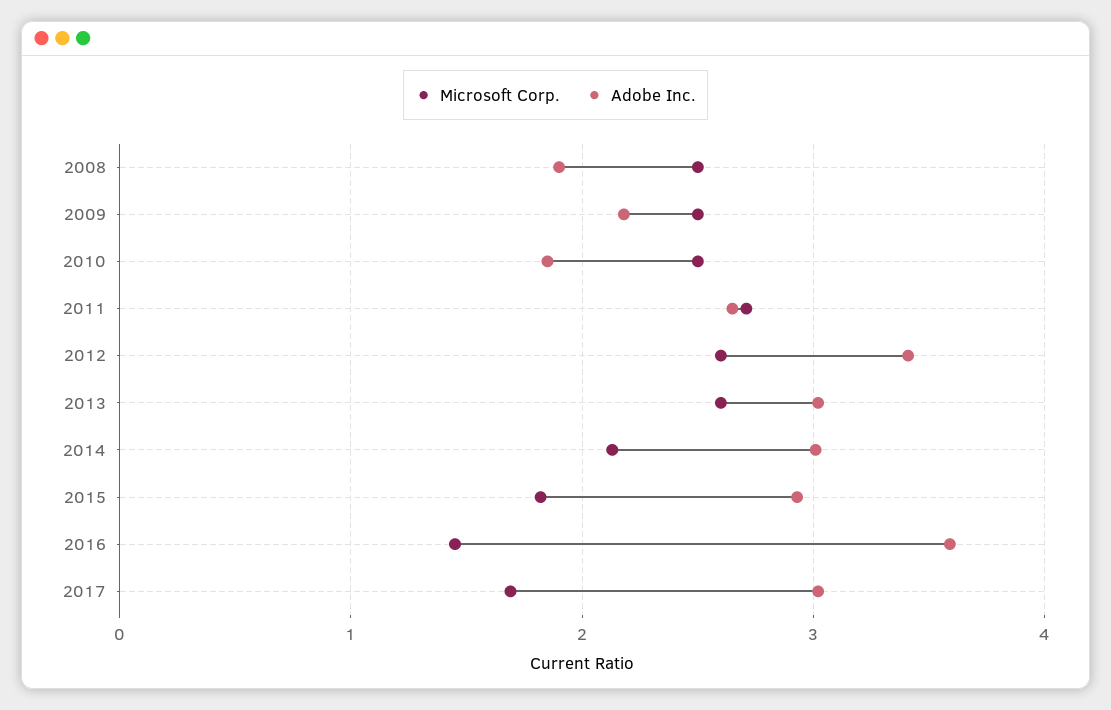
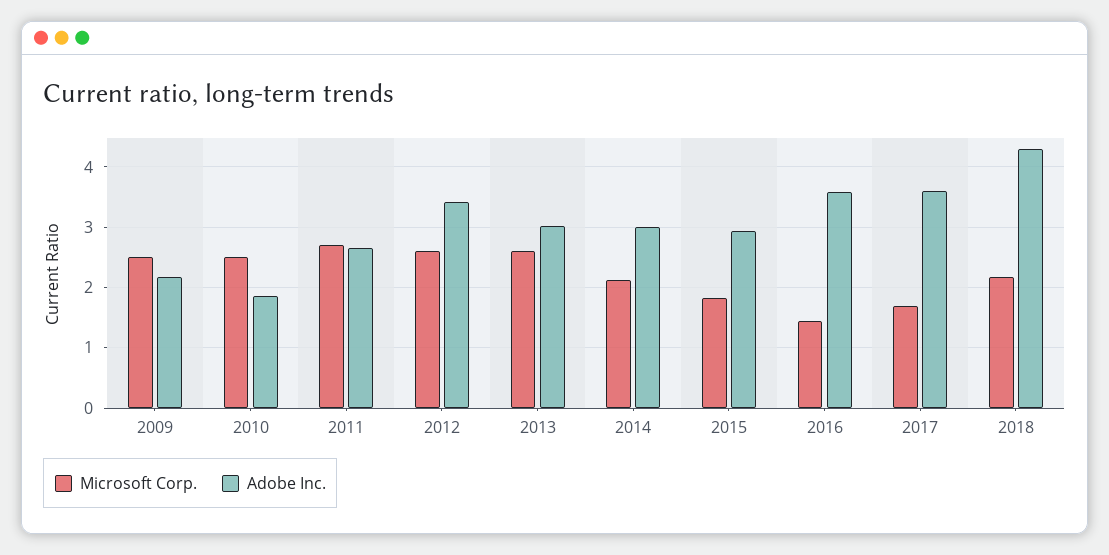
Microsoft Corp., 2008: 2.5 -> none
Adobe Inc., 2008: 1.9 -> none
Adobe Inc., 2017: 3 -> 3.6
Microsoft Corp., 2018: none -> 2.2
Adobe Inc., 2018: none -> 4.3

